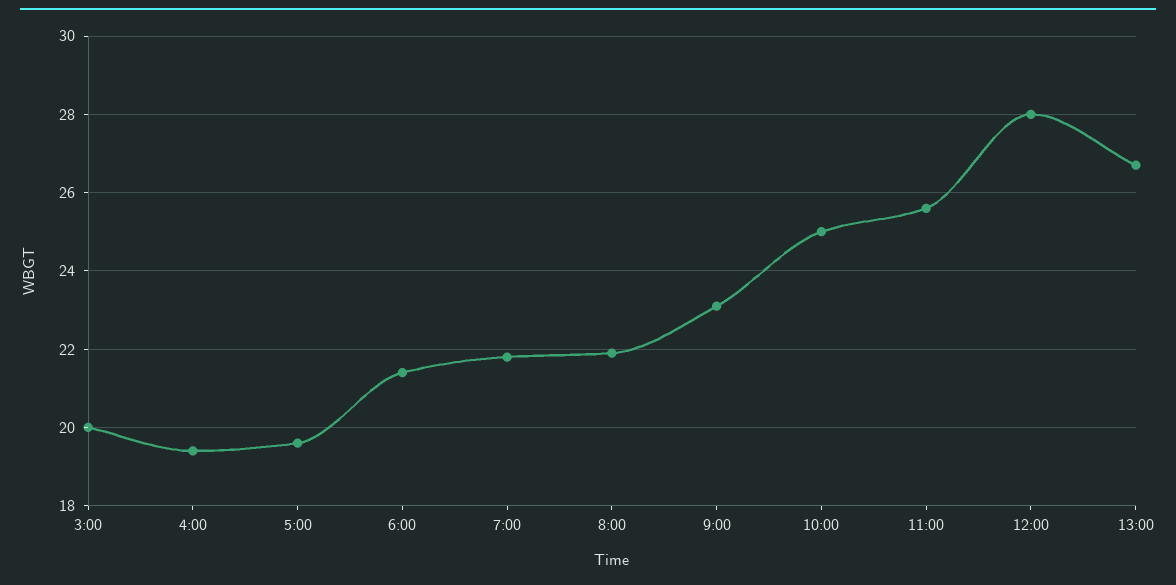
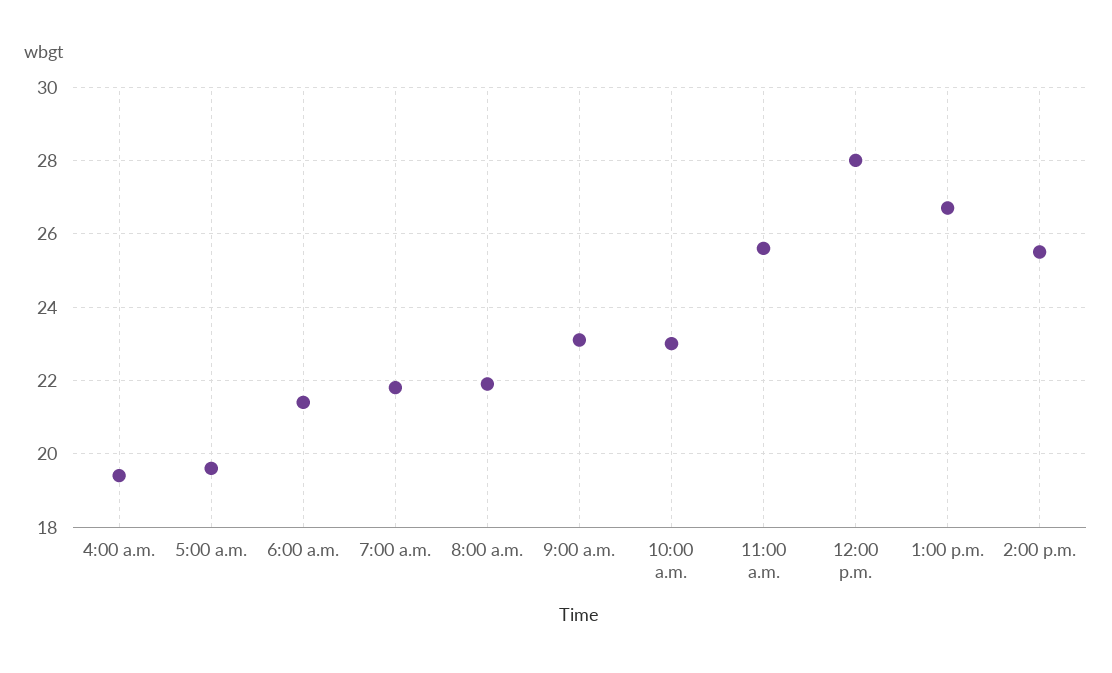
3:00: 20 -> none
10:00: 25 -> 23
2:00 p.m.: none -> 25.5

